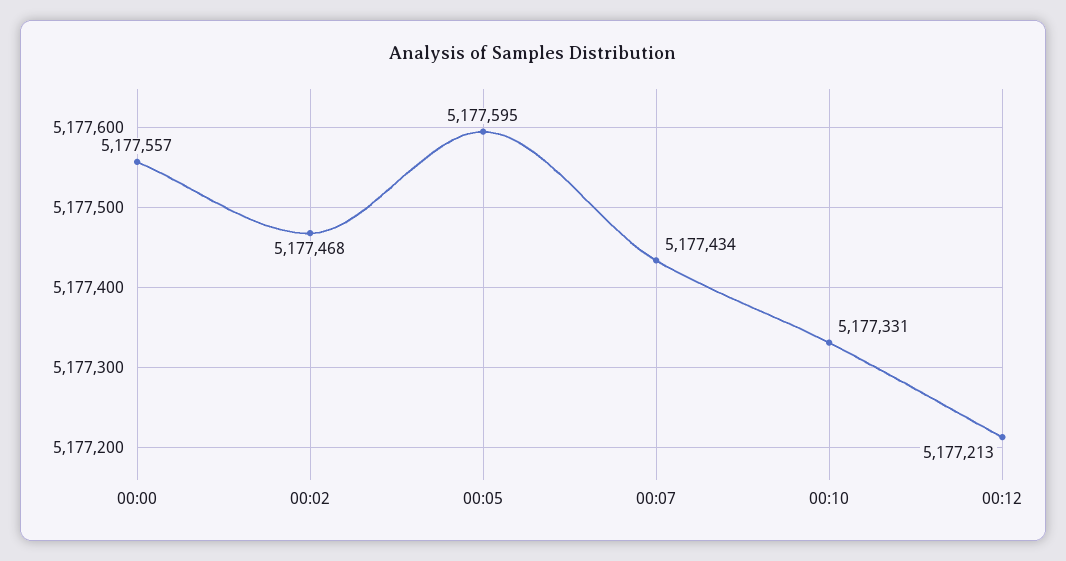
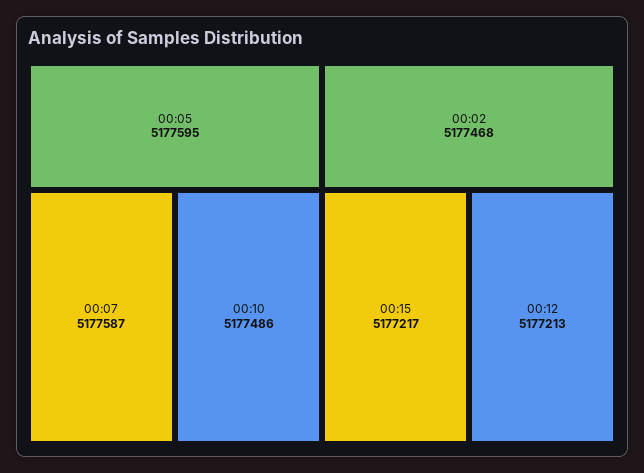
00:00: 5177557 -> none
00:07: 5177434 -> 5177587
00:10: 5177331 -> 5177486
00:15: none -> 5177217

